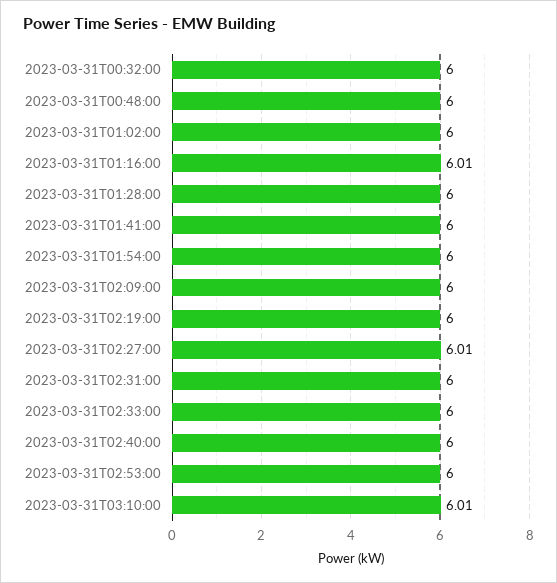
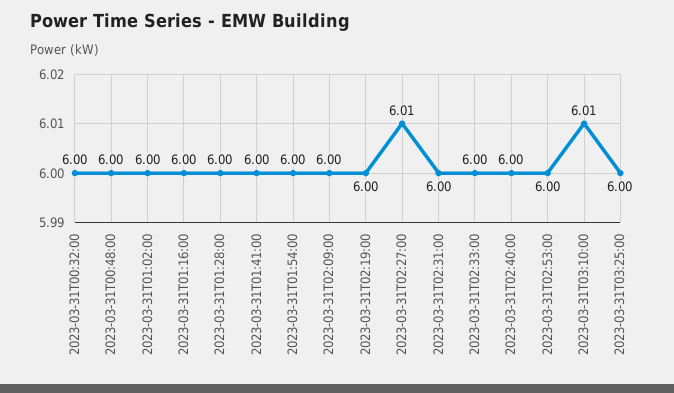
2023-03-31T01:16:00: 6.01 -> 6
2023-03-31T03:25:00: none -> 6

